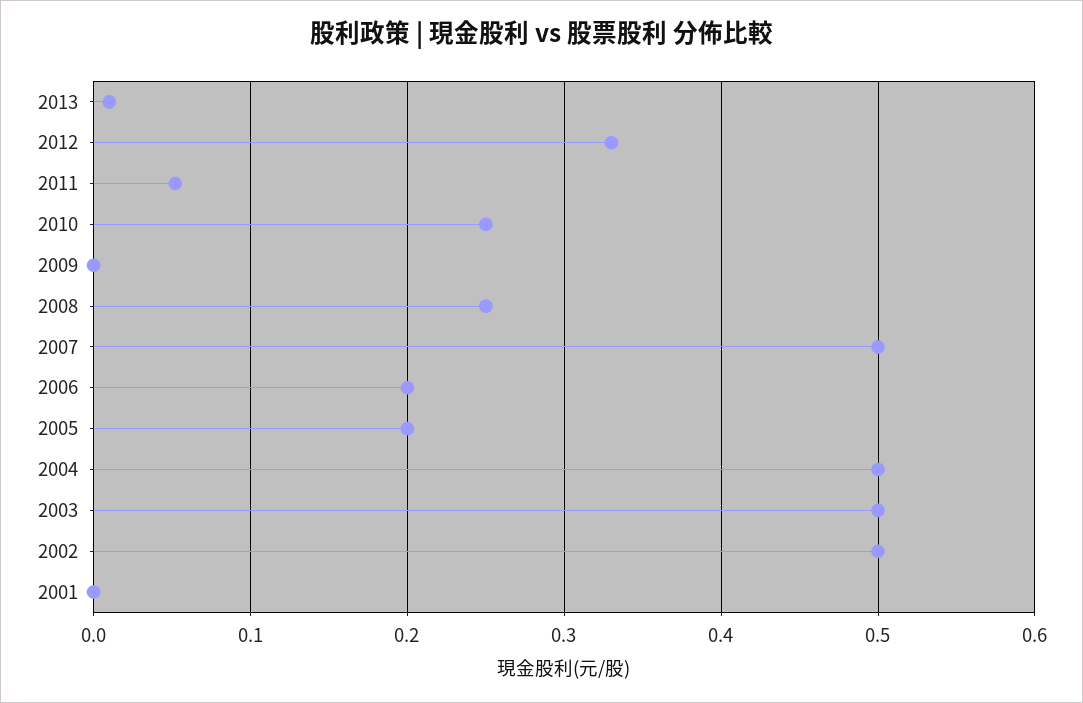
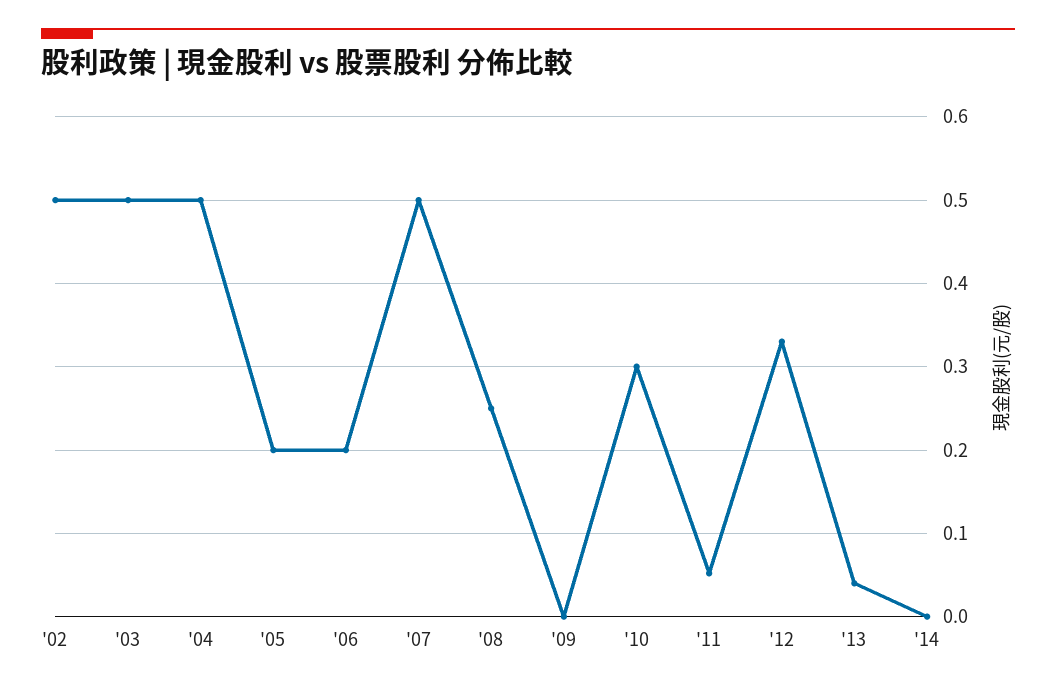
2013: 0.01 -> 0.04
2010: 0.25 -> 0.3
2001: 0 -> none
'14: none -> 0

